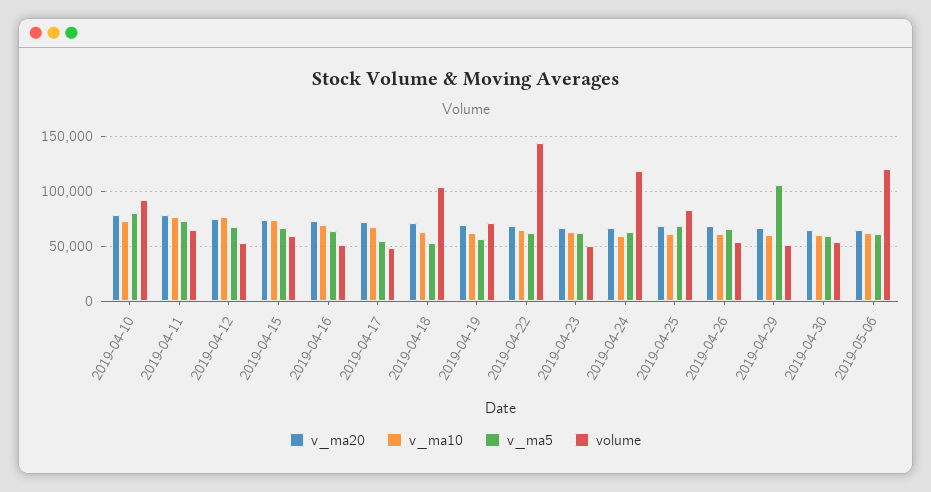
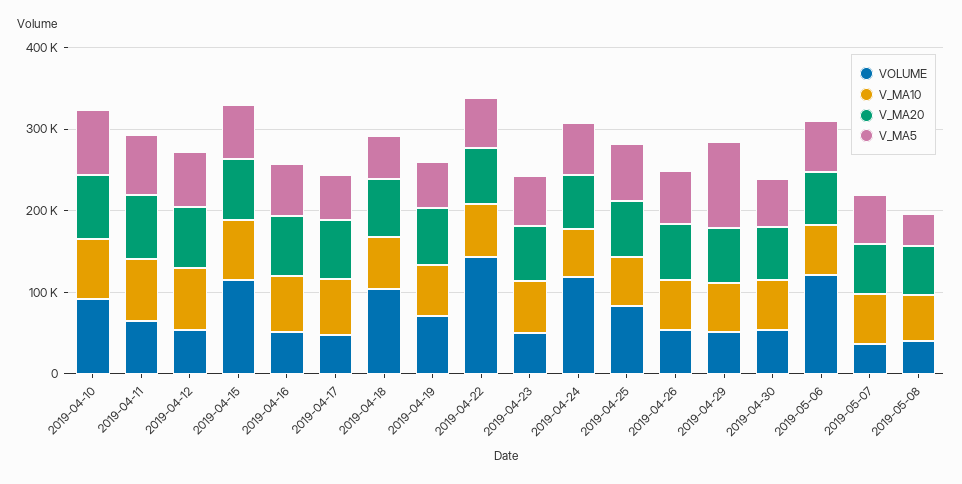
volume, 2019-04-15: 60000 -> 120000
volume, 2019-05-07: none -> 40000
v_ma10, 2019-05-07: none -> 60000
v_ma20, 2019-05-07: none -> 60000
v_ma5, 2019-05-07: none -> 60000
volume, 2019-05-08: none -> 40000
v_ma10, 2019-05-08: none -> 60000
v_ma20, 2019-05-08: none -> 60000
v_ma5, 2019-05-08: none -> 40000

